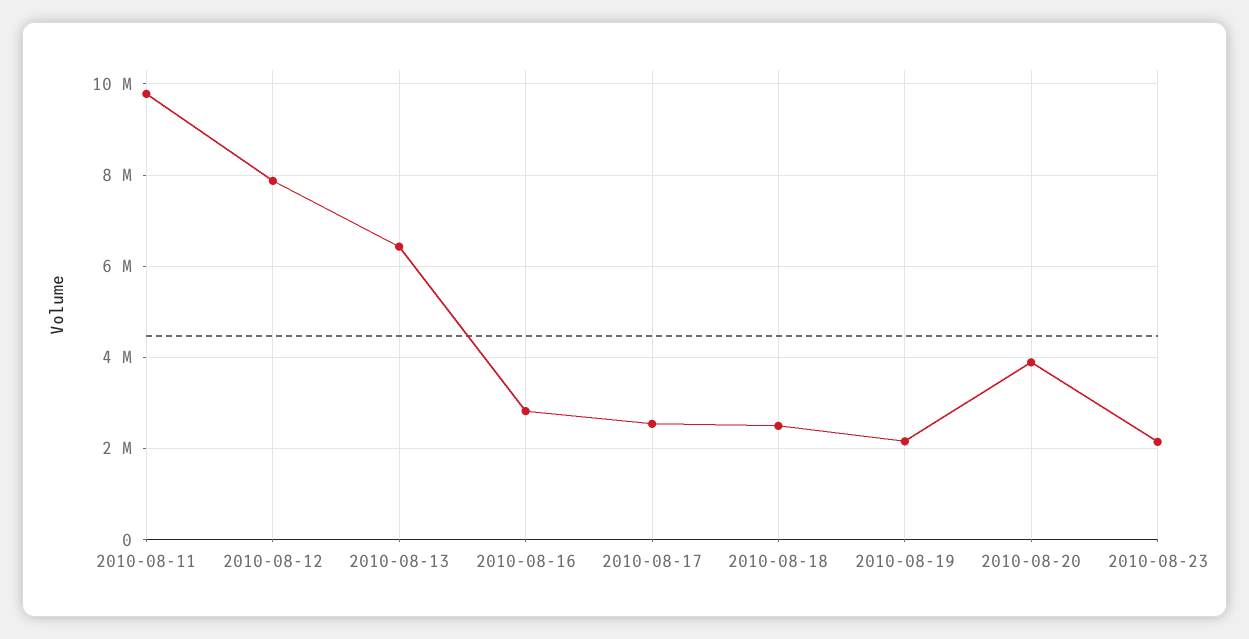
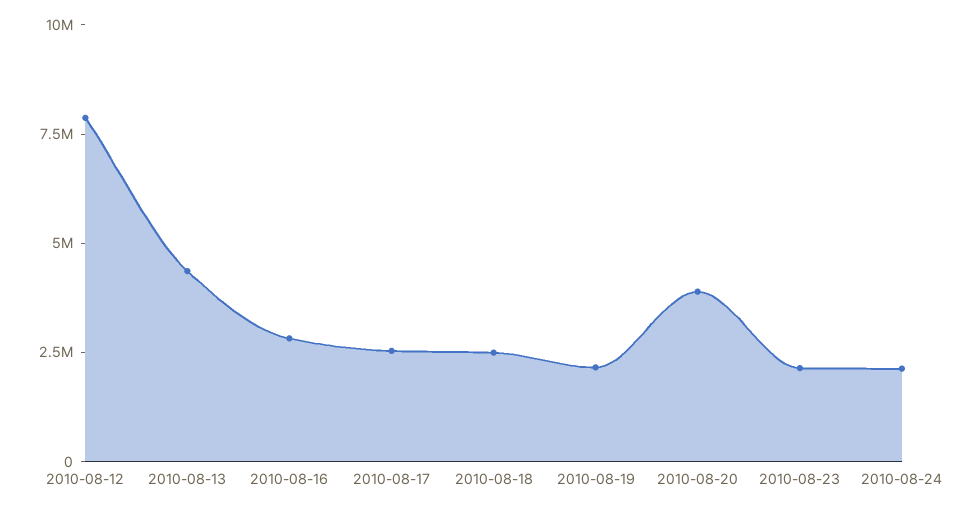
2010-08-11: 9800000 -> none
2010-08-13: 6400000 -> 4500000
2010-08-24: none -> 2000000

